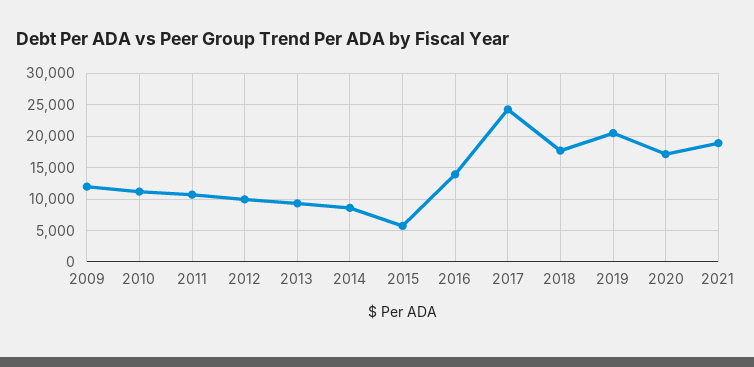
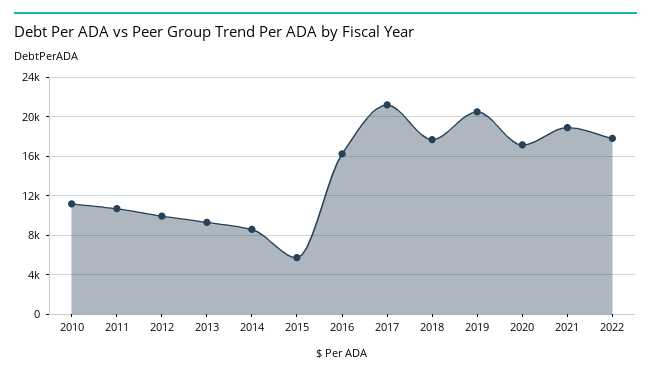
2009: 12000 -> none
2016: 14000 -> 16000
2017: 24000 -> 21000
2022: none -> 18000

